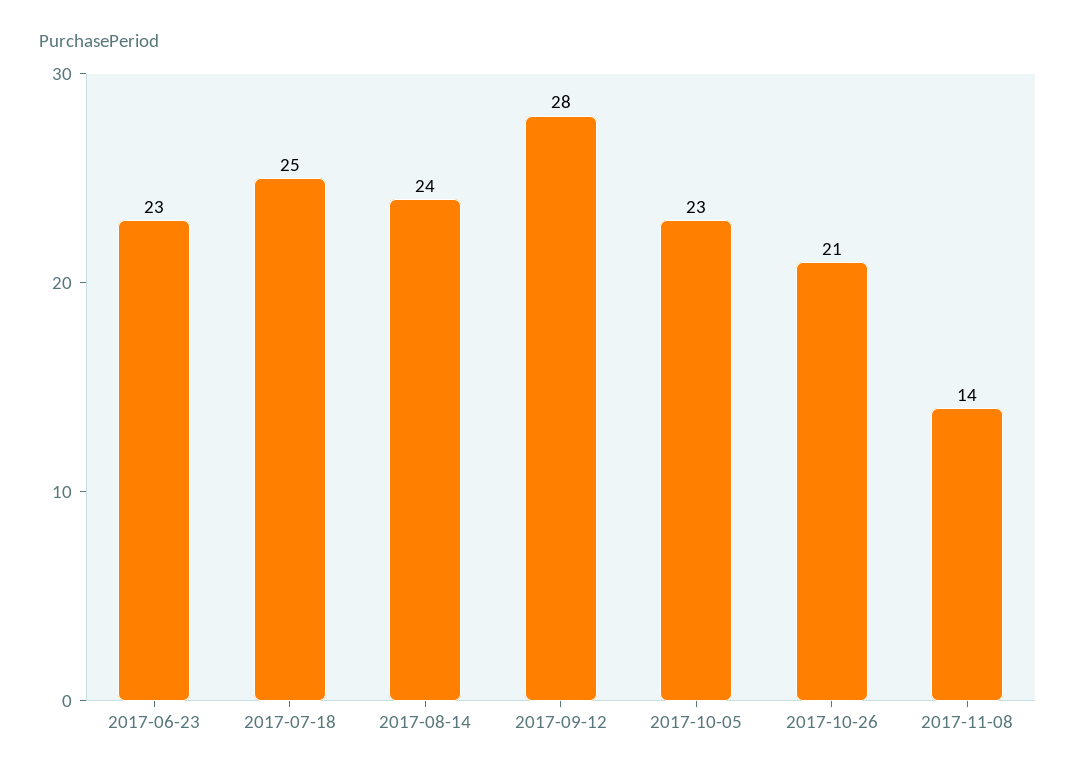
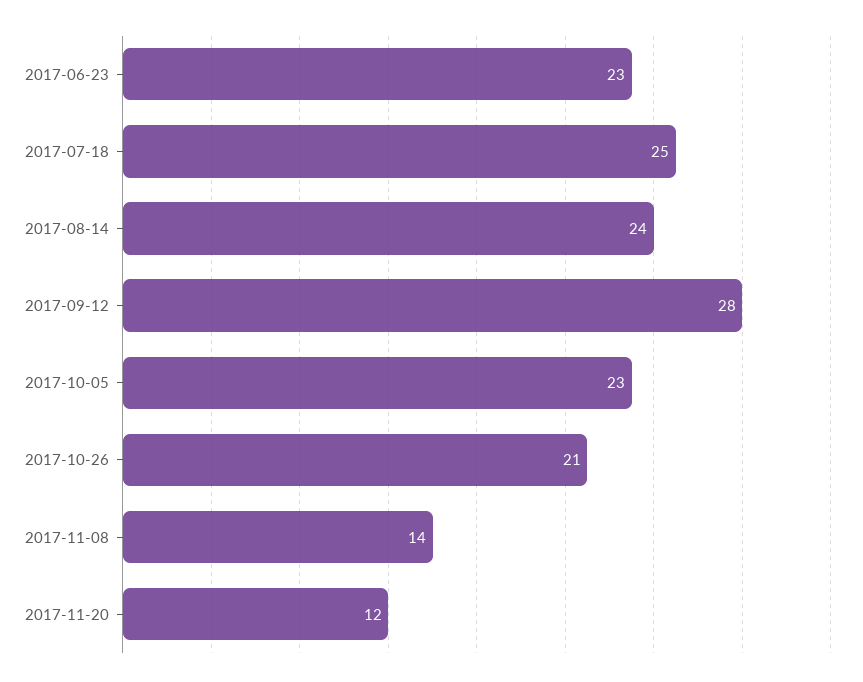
2017-11-20: none -> 12

